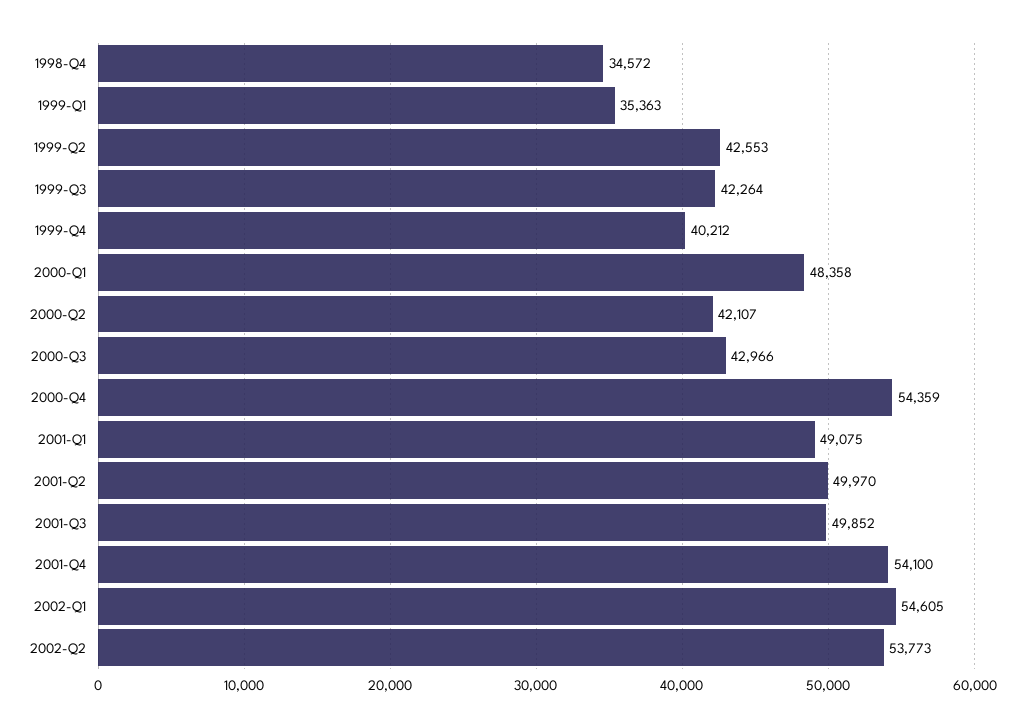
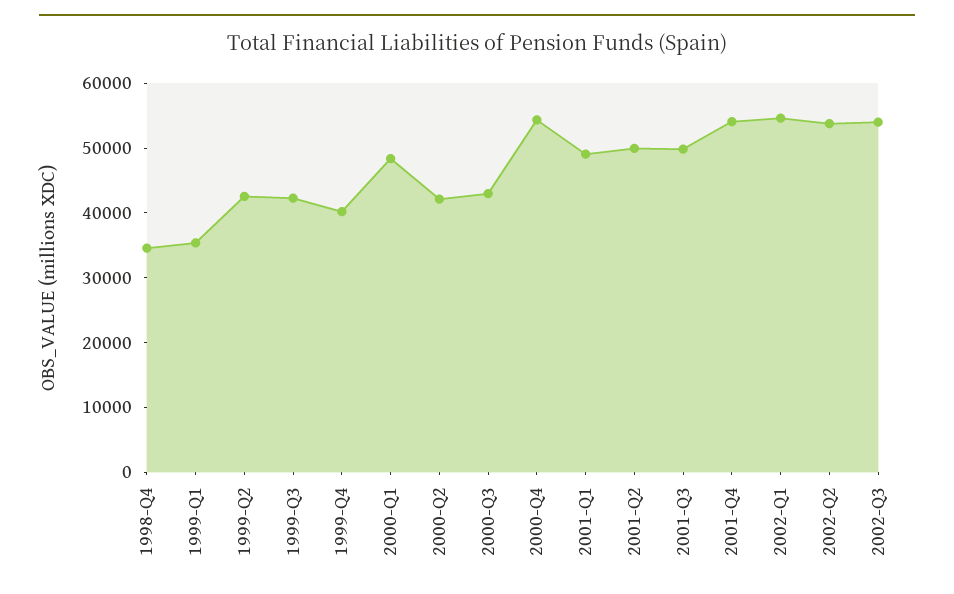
2002-Q3: none -> 54000

